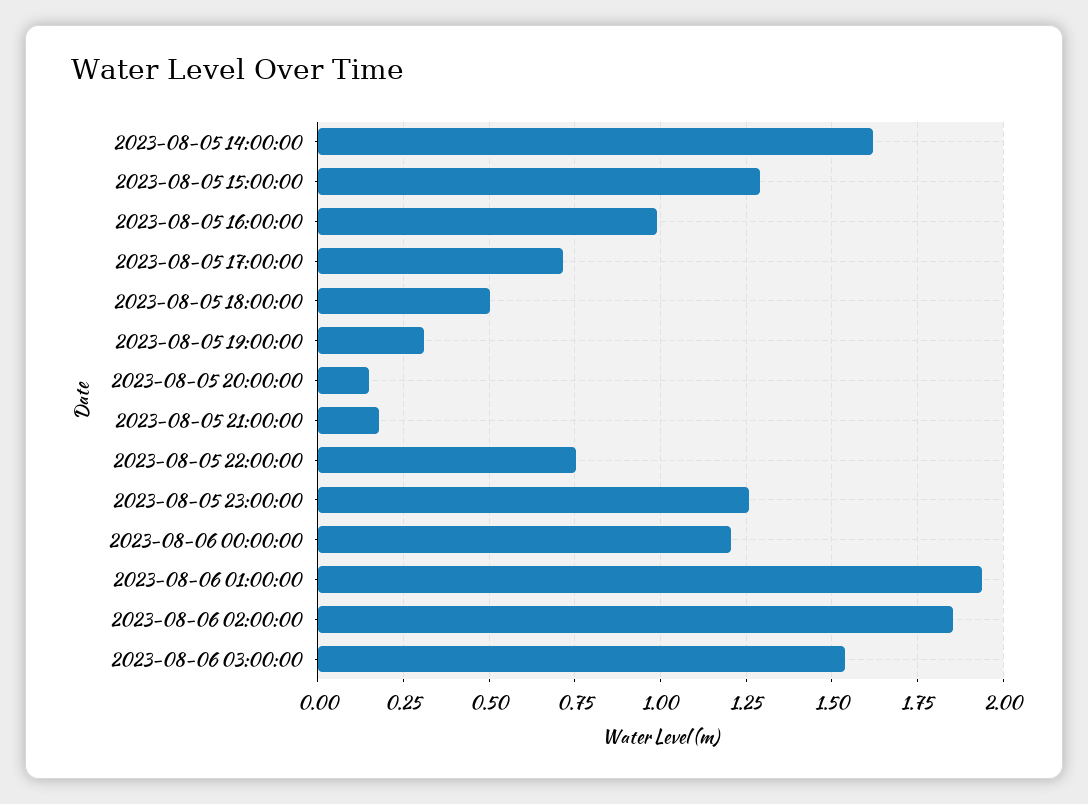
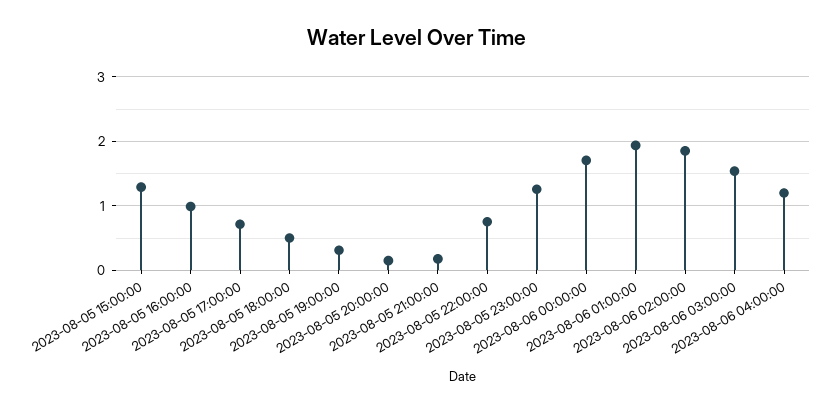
2023-08-05 14:00:00: 1.625 -> none
2023-08-06 00:00:00: 1.2 -> 1.7
2023-08-06 04:00:00: none -> 1.2

